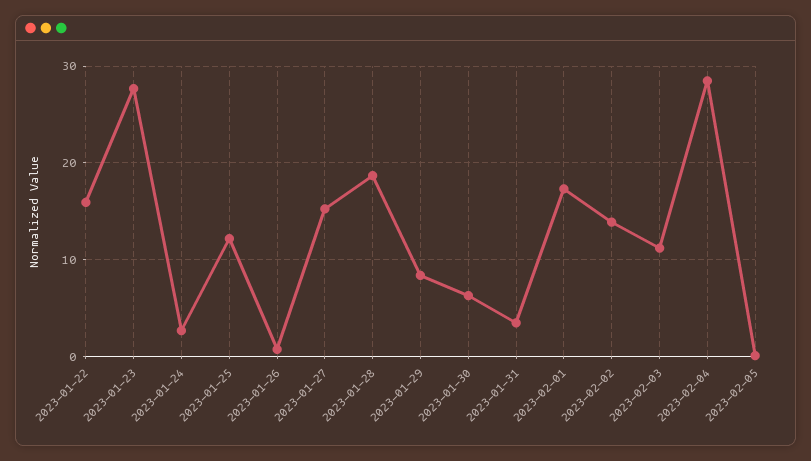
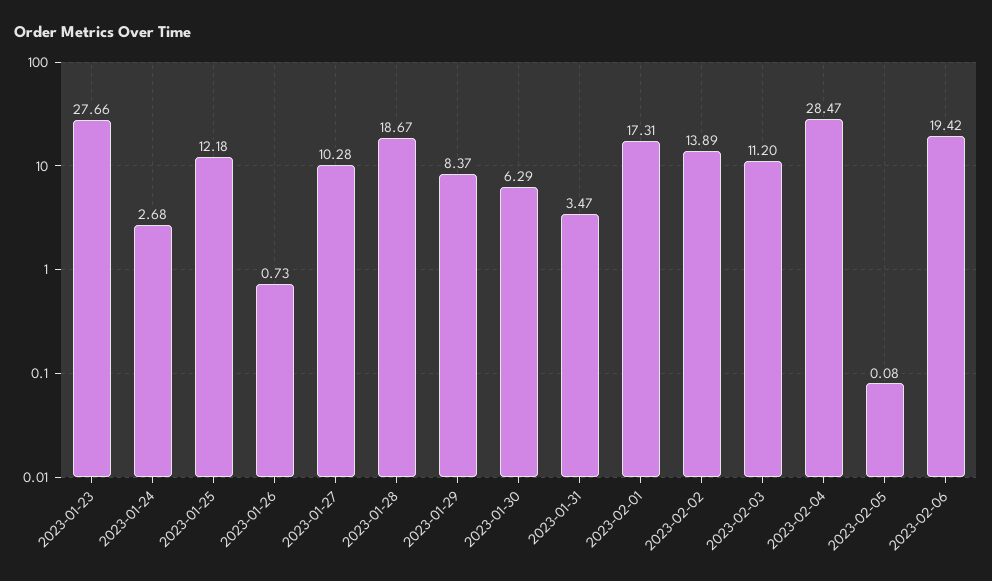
2023-01-22: 16 -> none
2023-01-27: 15 -> 10.28
2023-02-06: none -> 19.42

